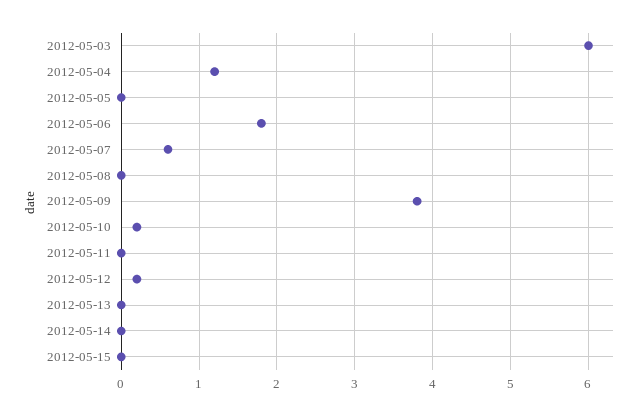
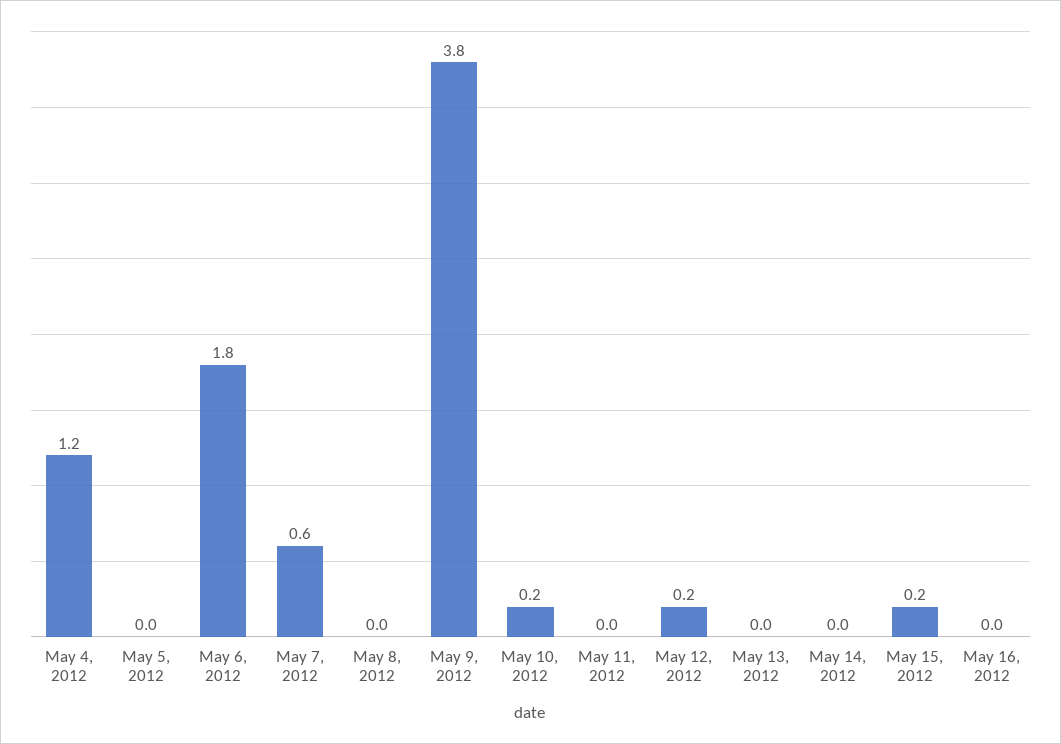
2012-05-03: 6 -> none
2012-05-15: 0 -> 0.2
May 16, 2012: none -> 0

